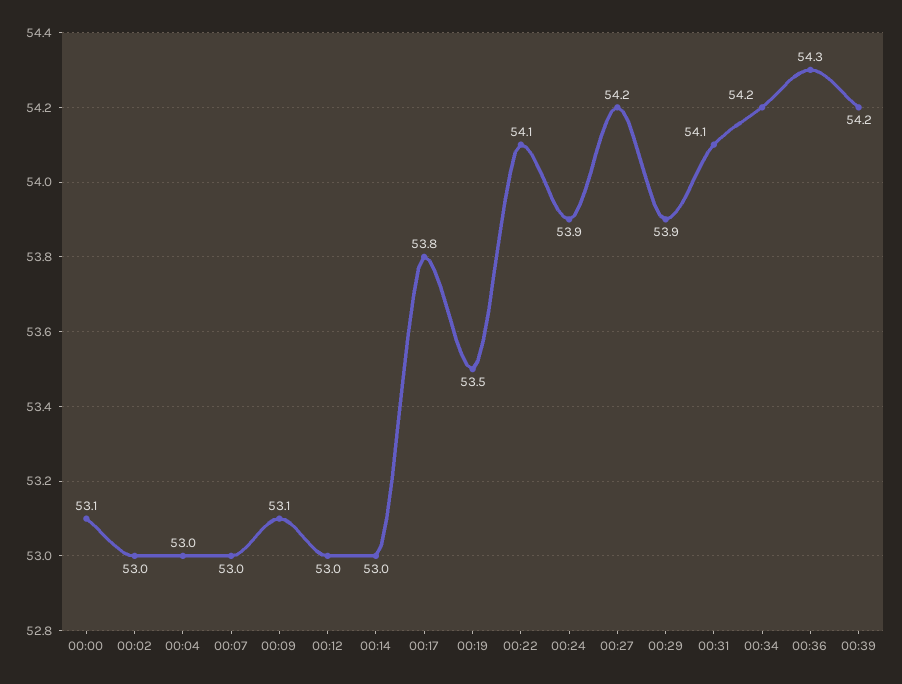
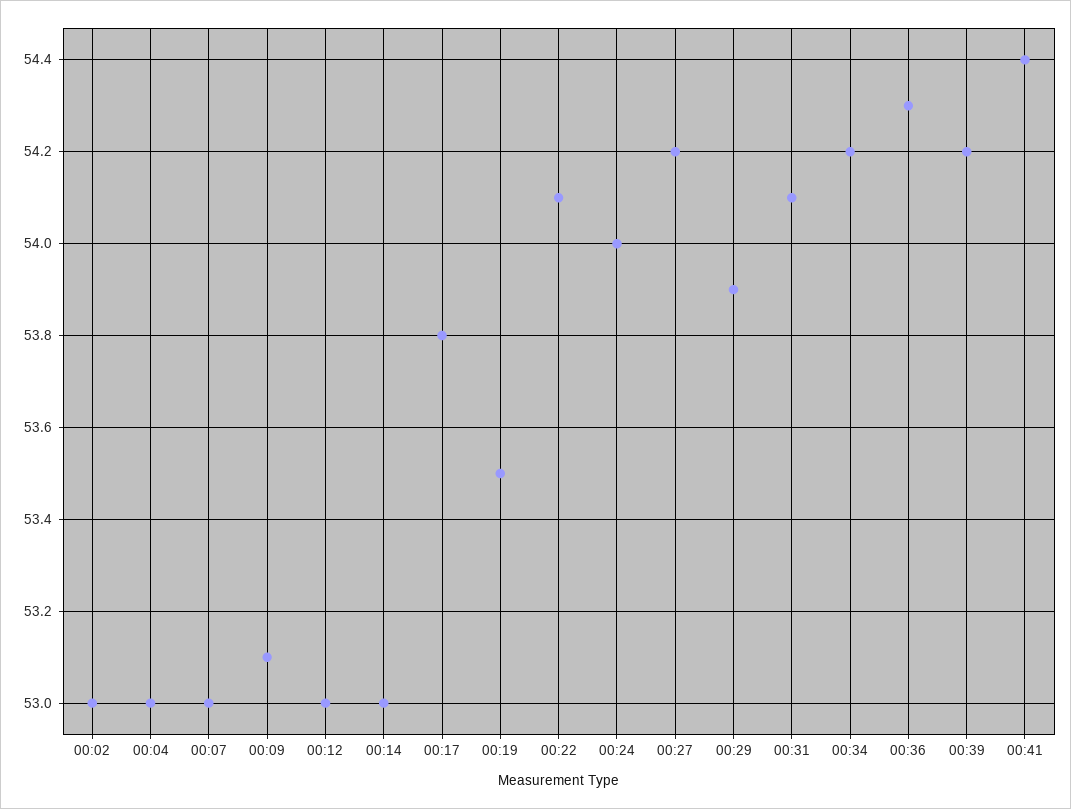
00:00: 53.1 -> none
00:24: 53.9 -> 54
00:41: none -> 54.4

